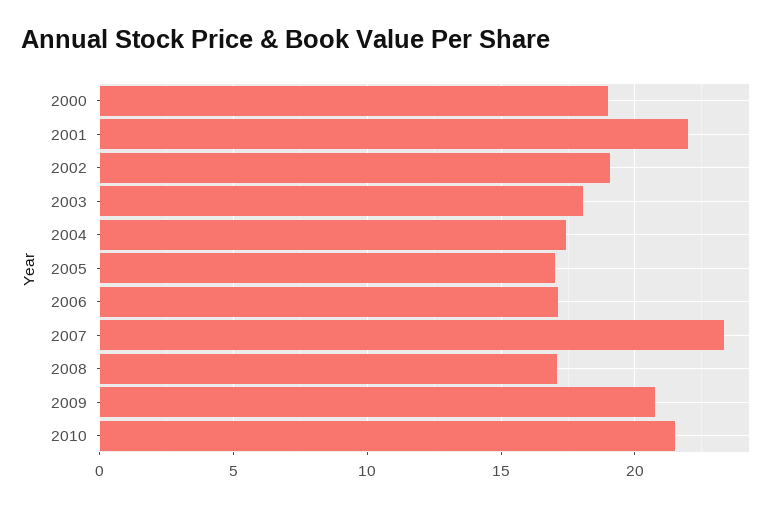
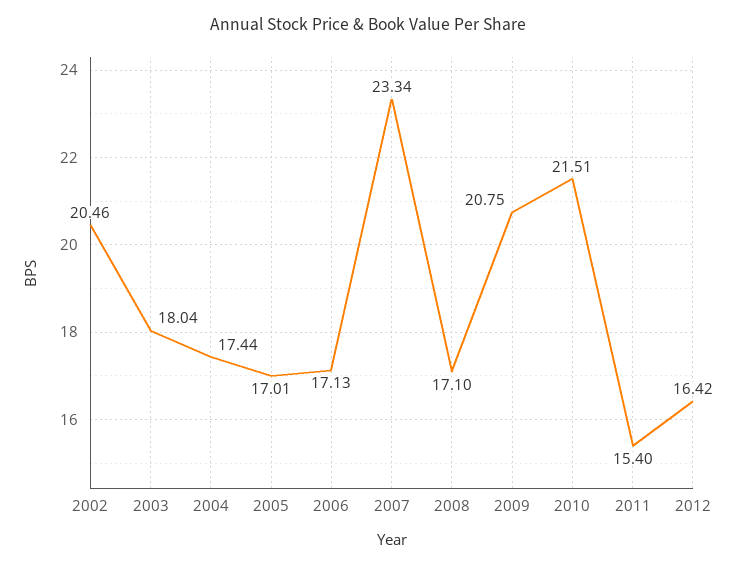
2000: 19 -> none
2001: 22 -> none
2002: 19 -> 20.46
2011: none -> 15.4
2012: none -> 16.42

